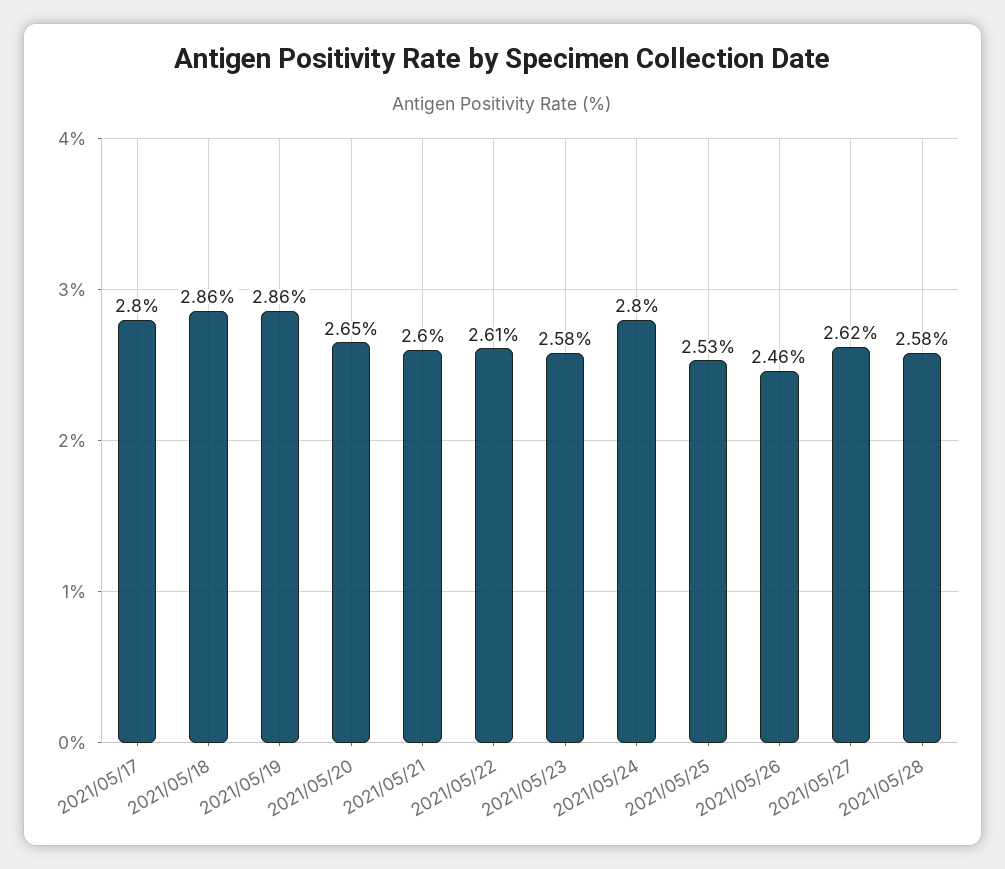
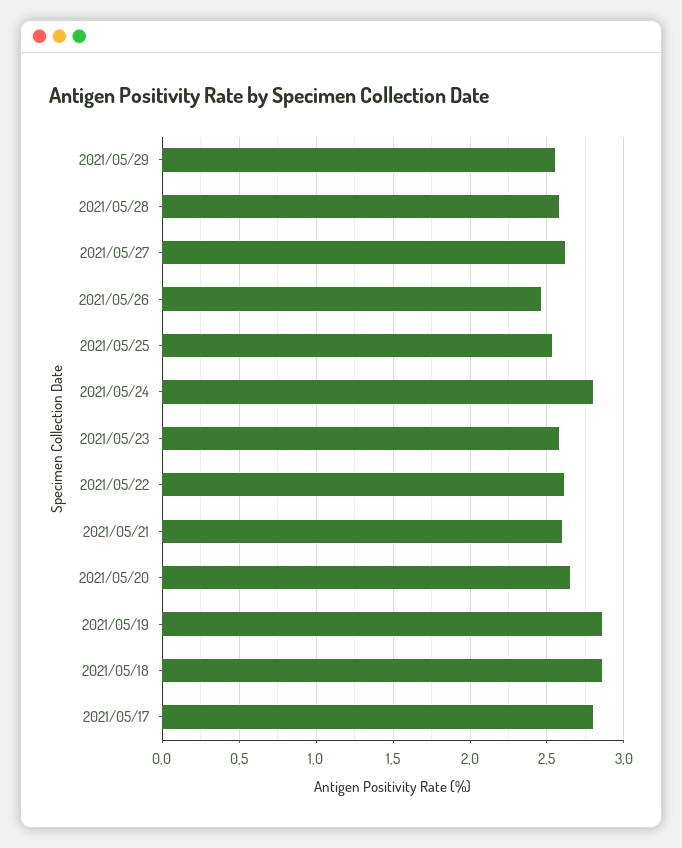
2021/05/29: none -> 2.55

